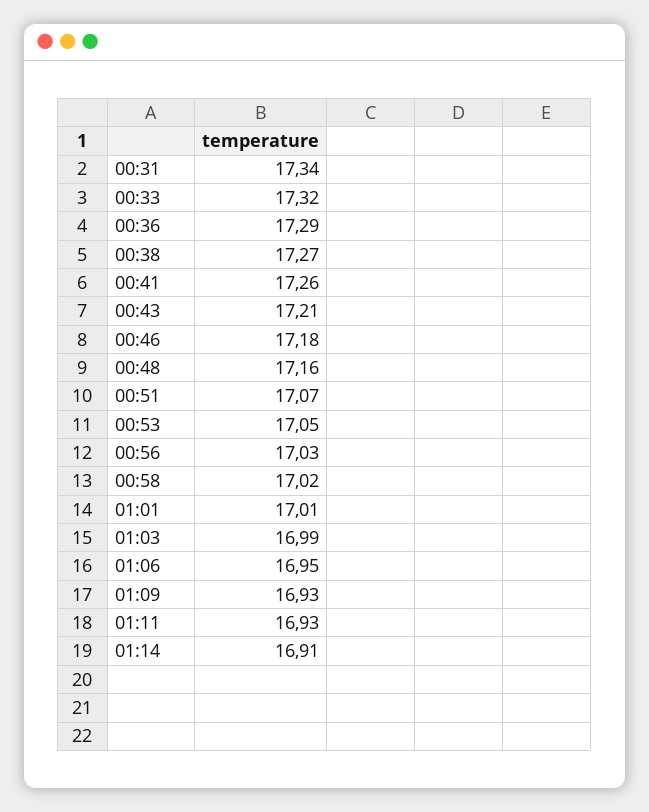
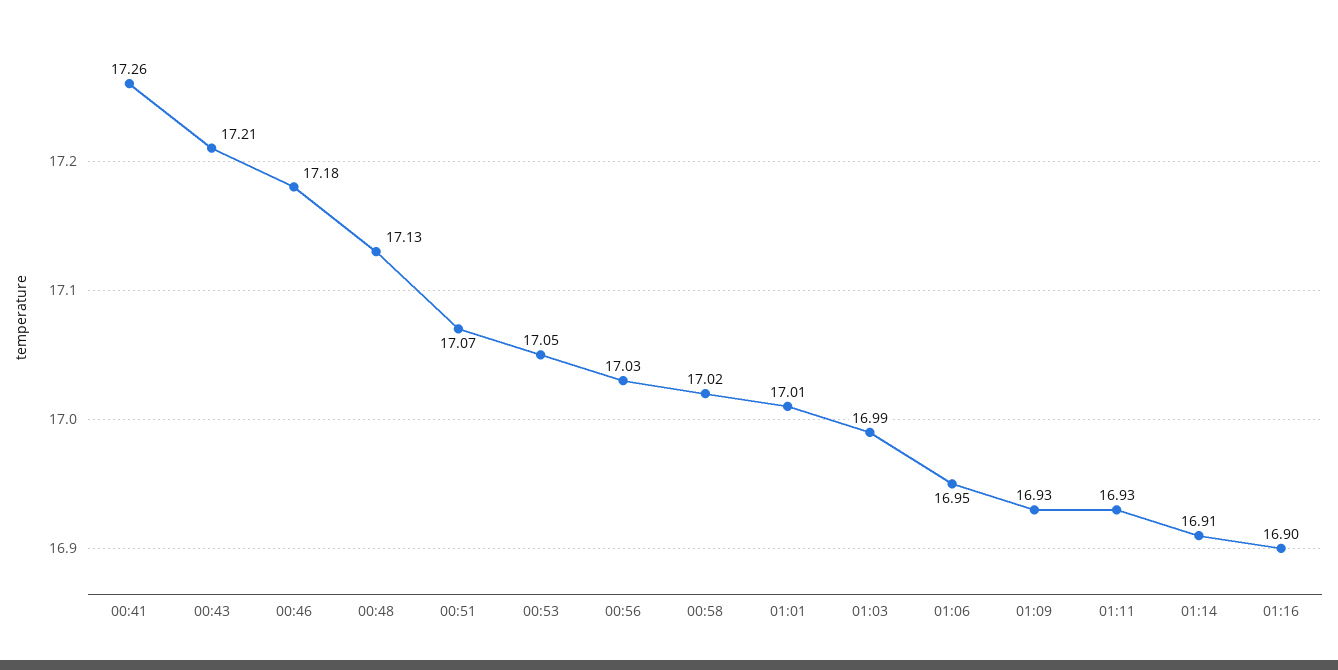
00:31: 17.34 -> none
00:33: 17.32 -> none
00:36: 17.29 -> none
00:38: 17.27 -> none
00:48: 17.16 -> 17.13
01:16: none -> 16.9

